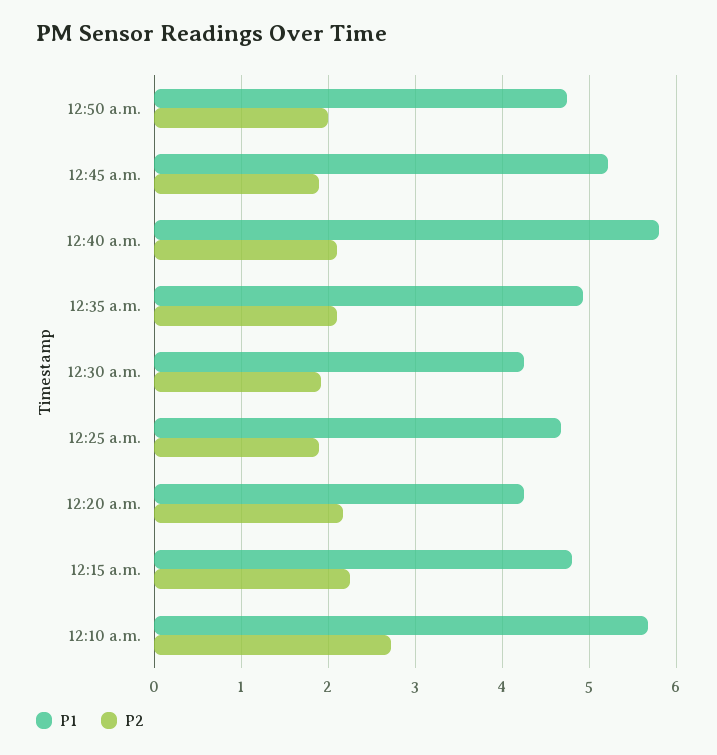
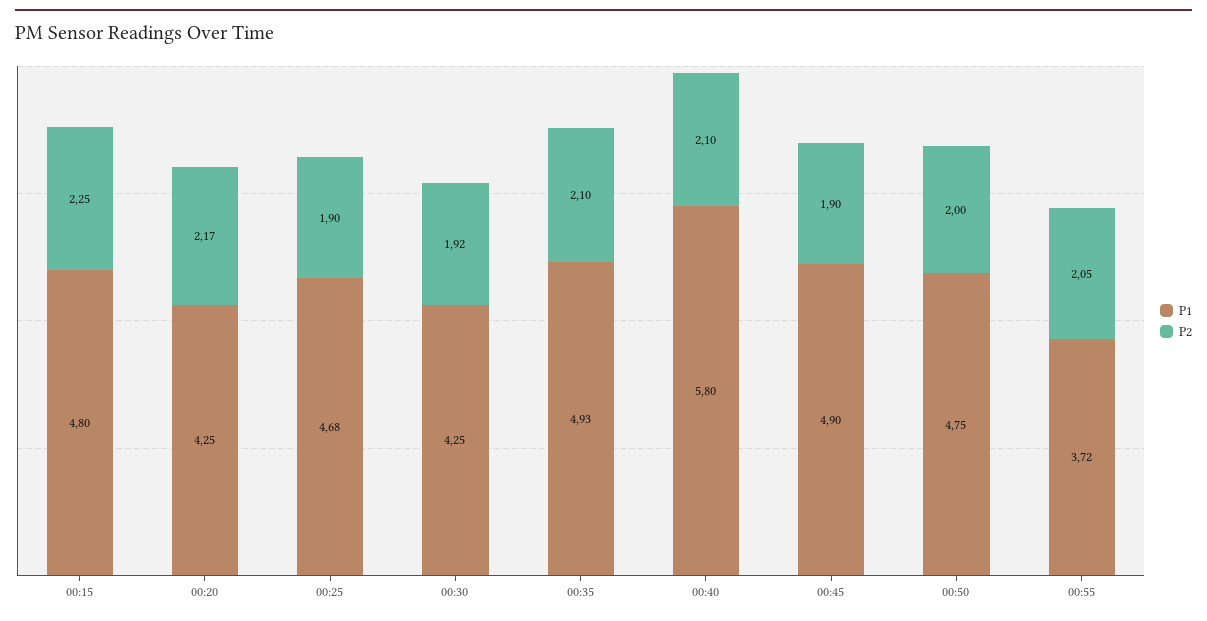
P1, 12:45 a.m.: 5.2 -> 4.9
P1, 12:10 a.m.: 5.7 -> none
P2, 12:10 a.m.: 2.7 -> none
P1, 00:55: none -> 3.72
P2, 00:55: none -> 2.05

